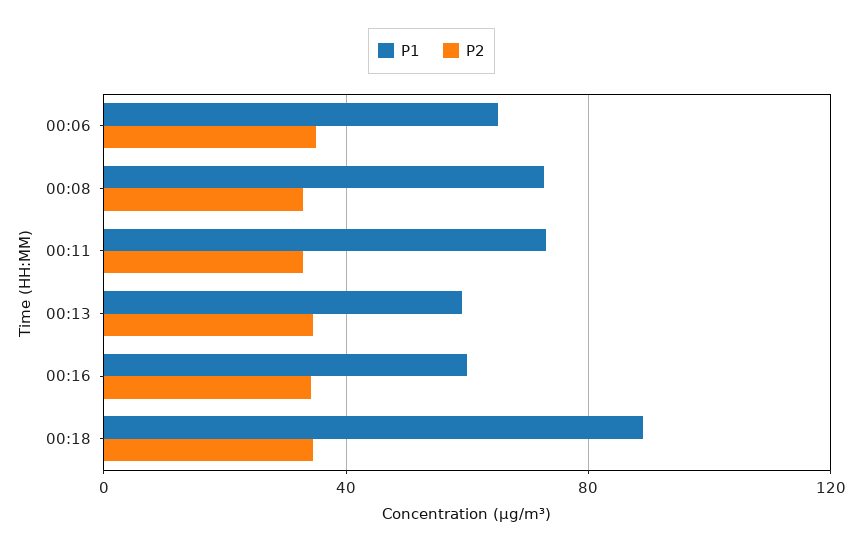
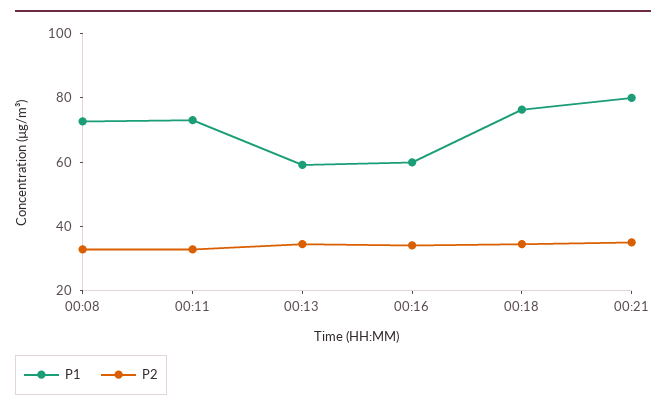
P1, 00:06: 65 -> none
P2, 00:06: 35 -> none
P1, 00:18: 90 -> 75
P1, 00:21: none -> 80
P2, 00:21: none -> 35

